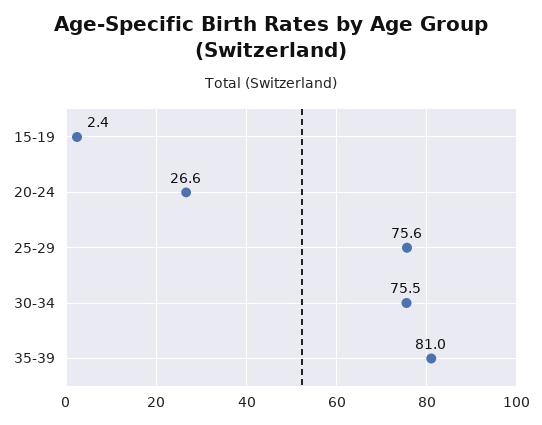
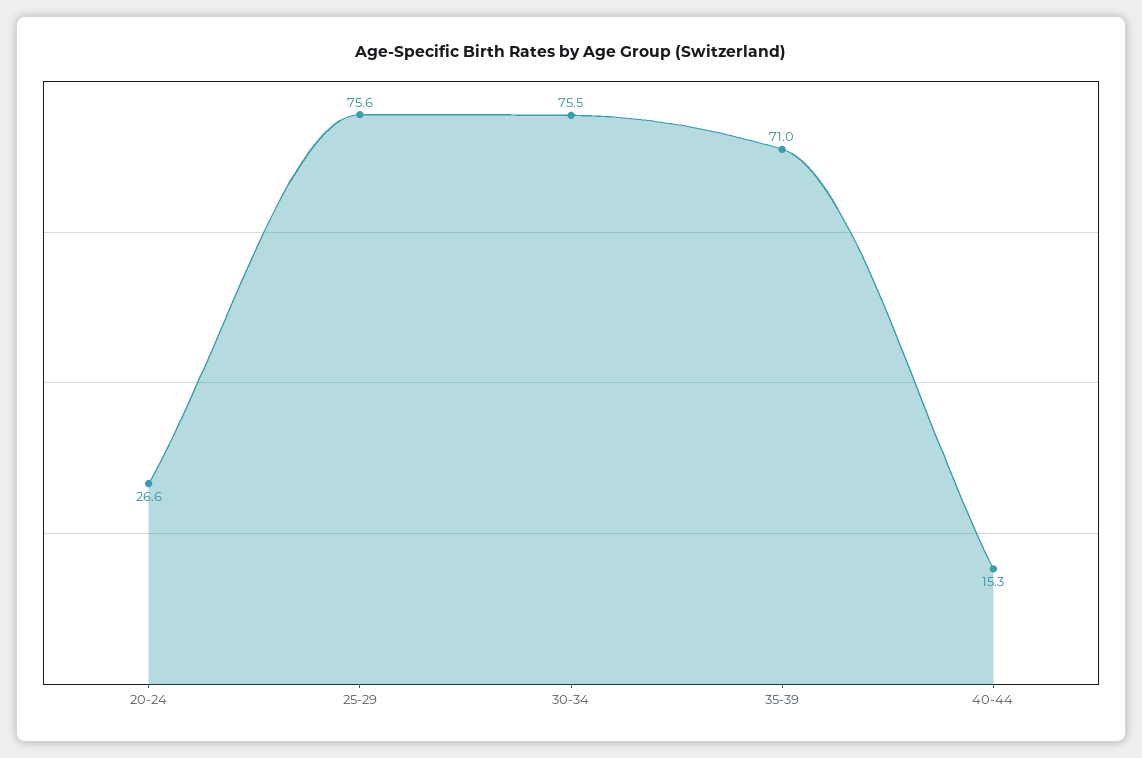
15-19: 2.4 -> none
35-39: 81 -> 71
40-44: none -> 15.3

